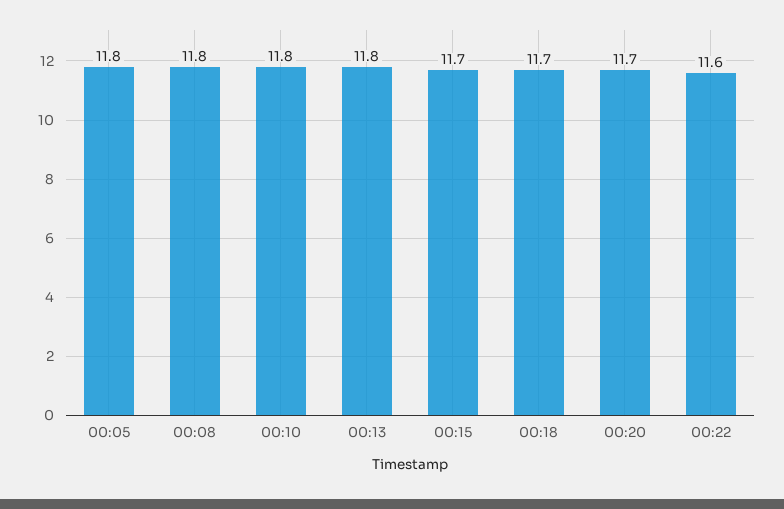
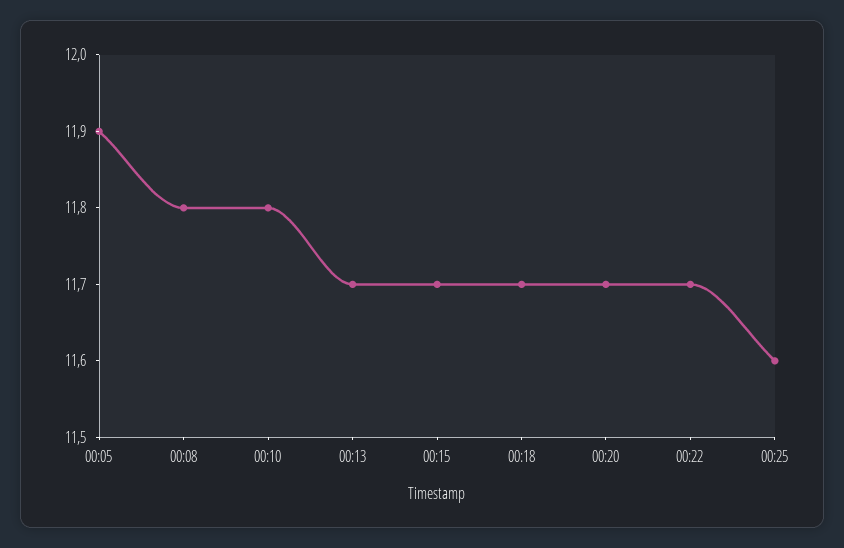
00:05: 11.8 -> 11.9
00:13: 11.8 -> 11.7
00:22: 11.6 -> 11.7
00:25: none -> 11.6

